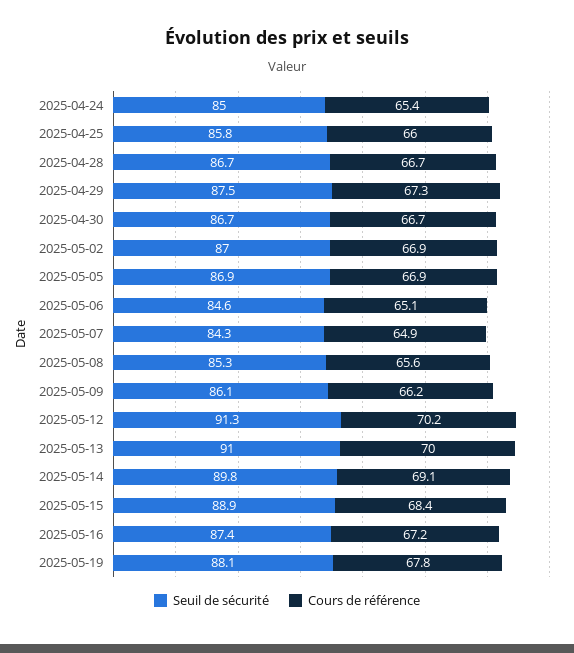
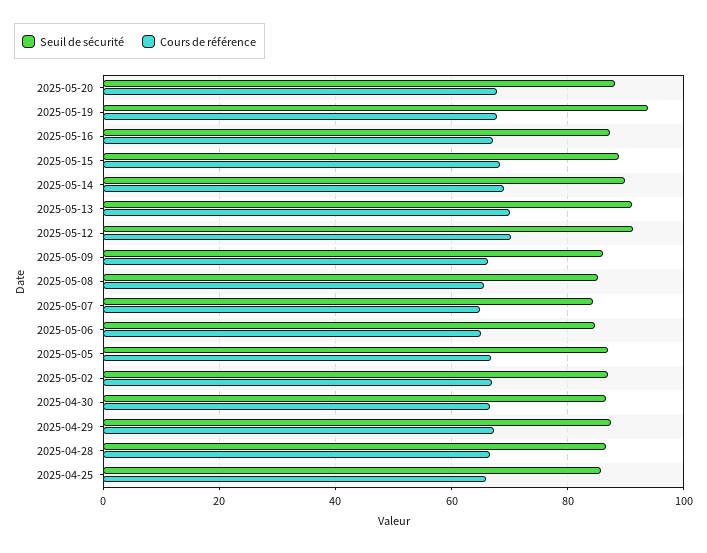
Seuil de sécurité, 2025-04-24: 85 -> none
Cours de référence, 2025-04-24: 65.4 -> none
Seuil de sécurité, 2025-05-19: 88.1 -> 94
Seuil de sécurité, 2025-05-20: none -> 88
Cours de référence, 2025-05-20: none -> 68

